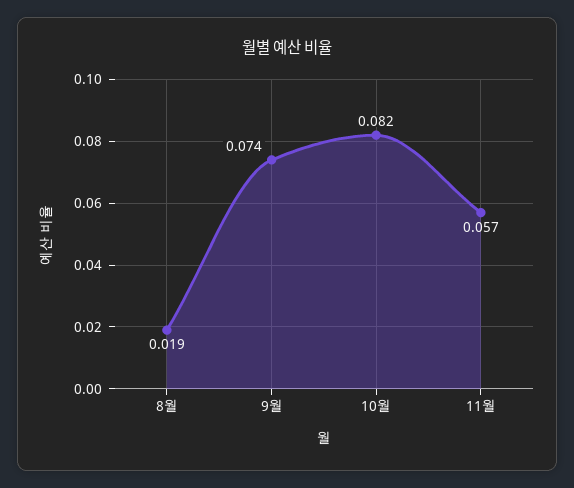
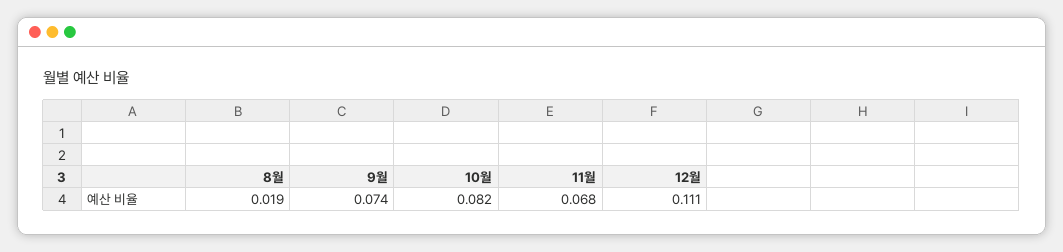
11월: 0.057 -> 0.068
12월: none -> 0.111

